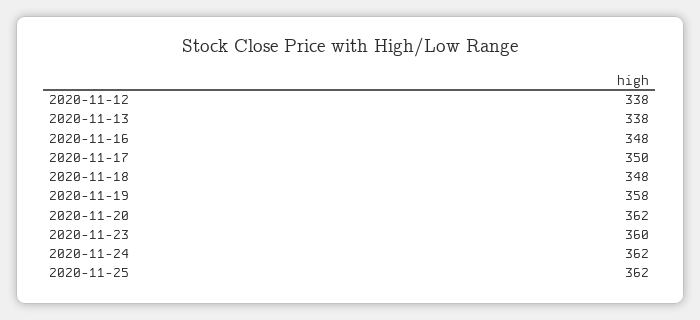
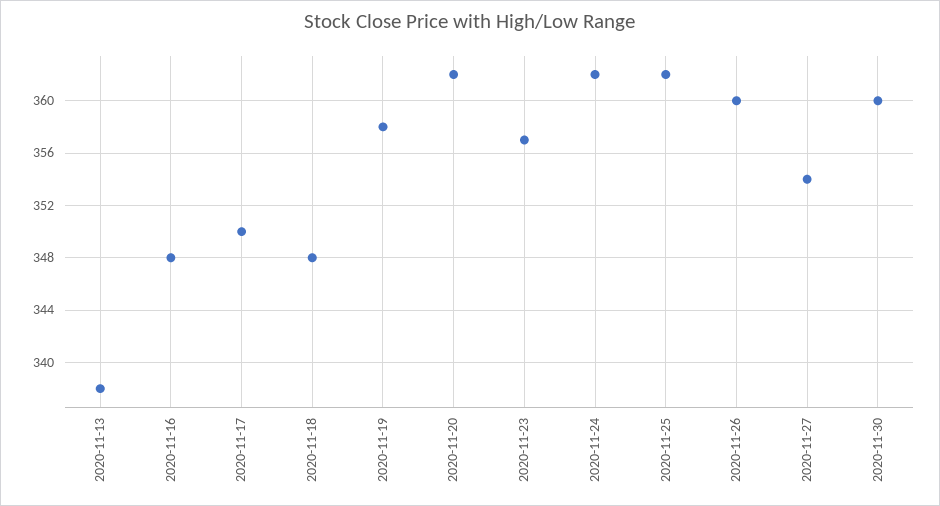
2020-11-12: 338 -> none
2020-11-23: 360 -> 357
2020-11-26: none -> 360
2020-11-27: none -> 354
2020-11-30: none -> 360

